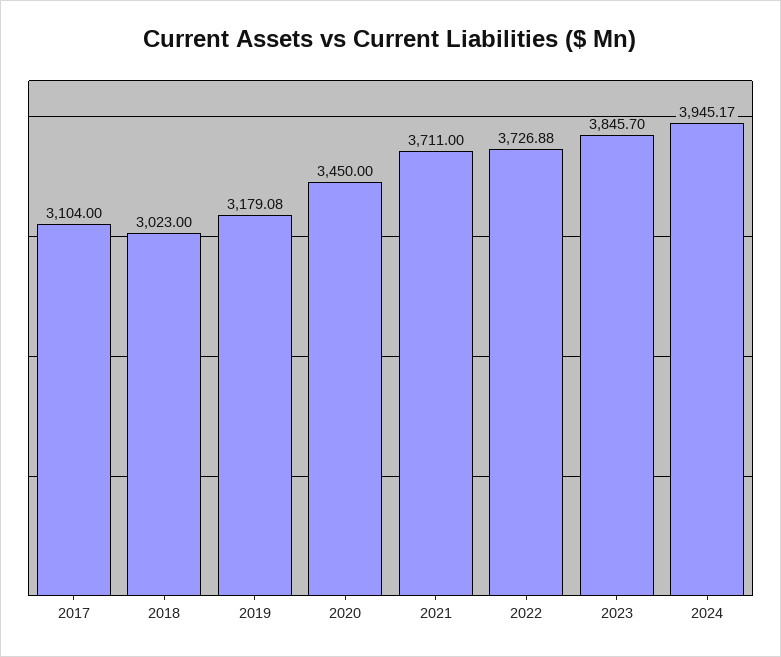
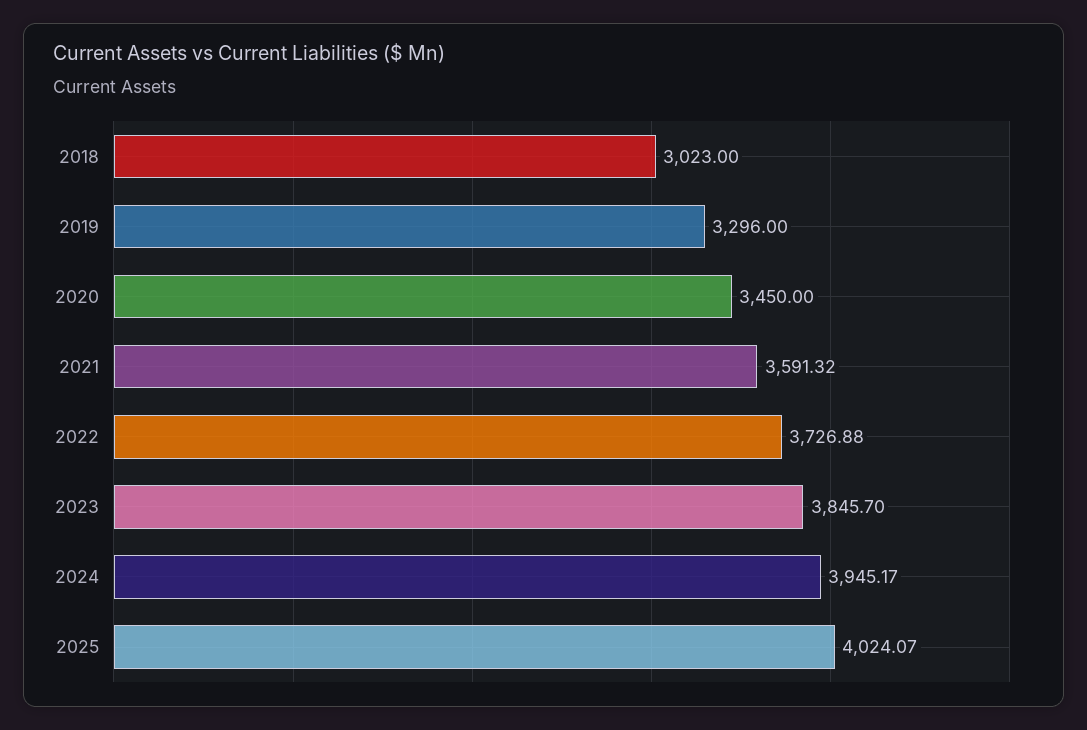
2017: 3104 -> none
2019: 3179.08 -> 3296
2021: 3711 -> 3591.32
2025: none -> 4024.07

